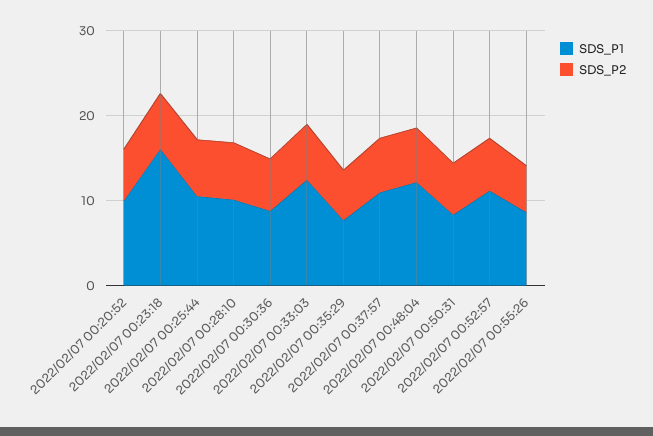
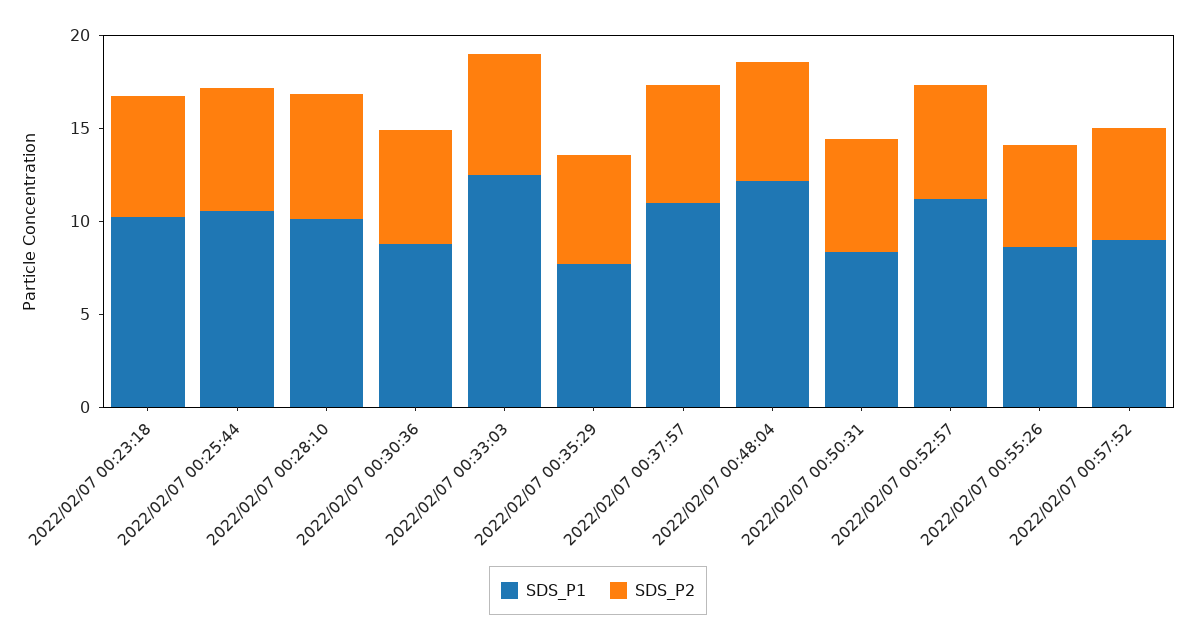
SDS_P1, 2022/02/07 00:20:52: 10 -> none
SDS_P2, 2022/02/07 00:20:52: 6 -> none
SDS_P1, 2022/02/07 00:23:18: 16 -> 10
SDS_P1, 2022/02/07 00:57:52: none -> 9
SDS_P2, 2022/02/07 00:57:52: none -> 6

